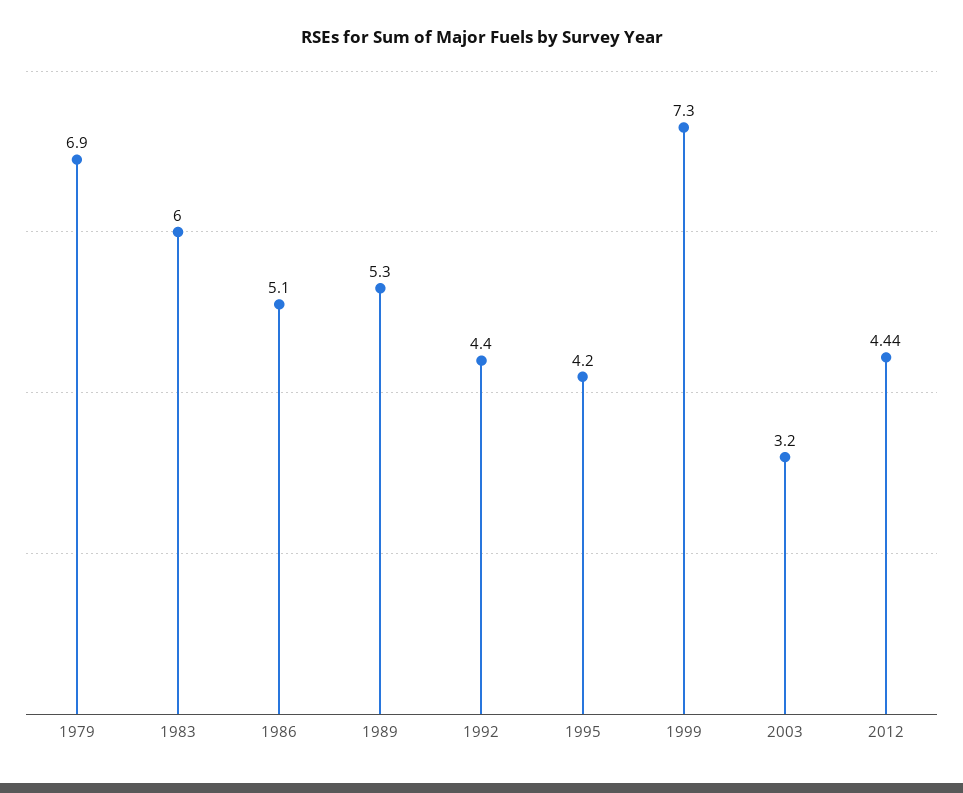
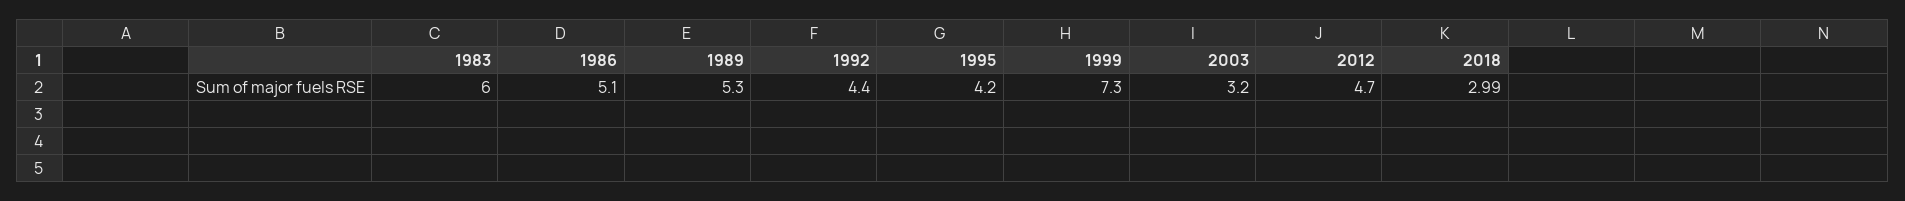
1979: 6.9 -> none
2012: 4.44 -> 4.7
2018: none -> 2.99

